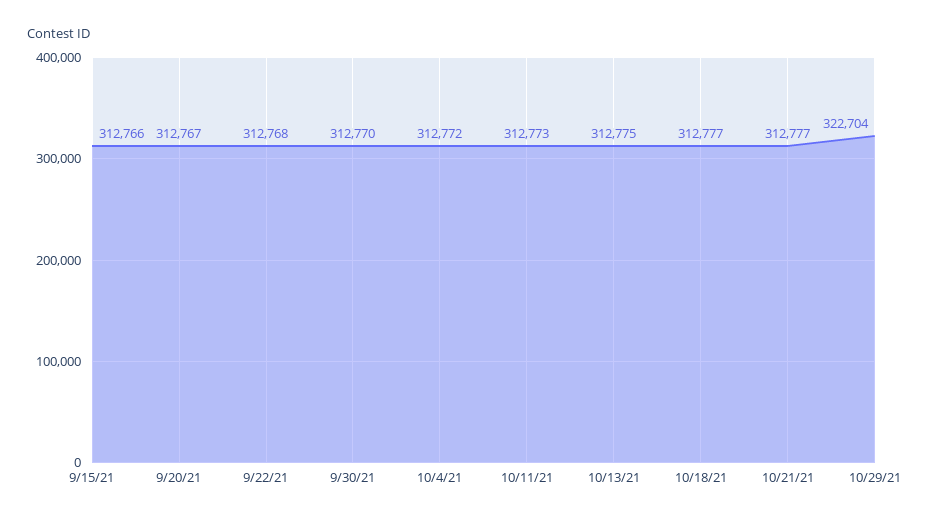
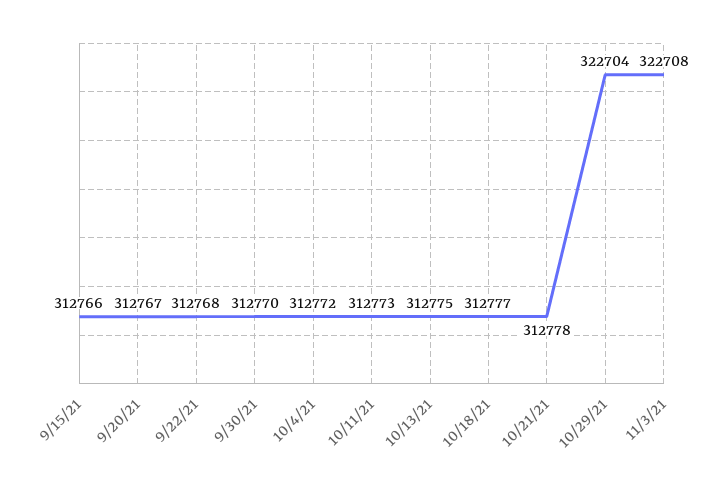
10/21/21: 312777 -> 312778
11/3/21: none -> 322708

